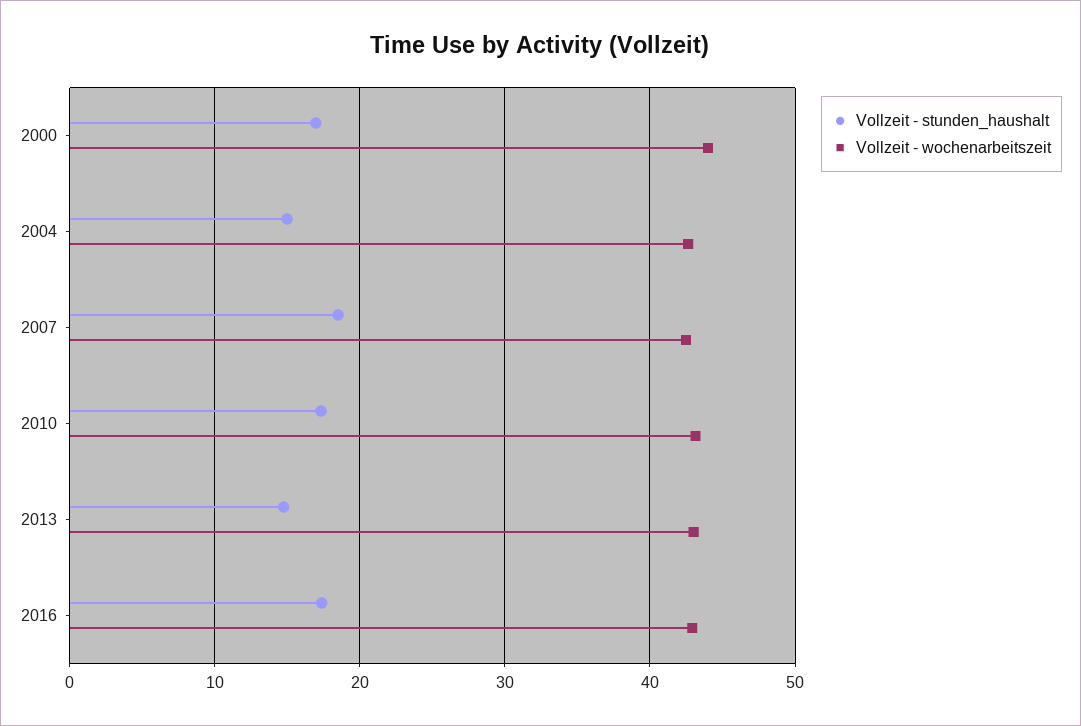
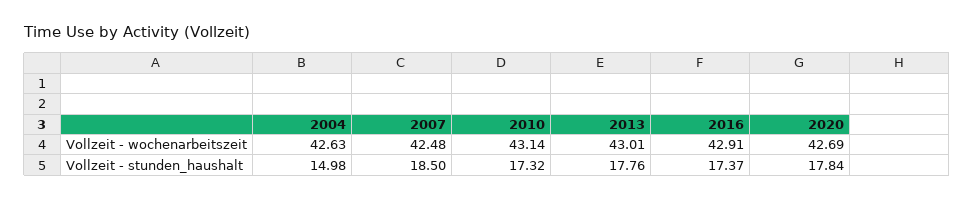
Vollzeit - stunden_haushalt, 2000: 17 -> none
Vollzeit - wochenarbeitszeit, 2000: 44 -> none
Vollzeit - stunden_haushalt, 2013: 15 -> 17.76
Vollzeit - wochenarbeitszeit, 2020: none -> 42.69
Vollzeit - stunden_haushalt, 2020: none -> 17.84

